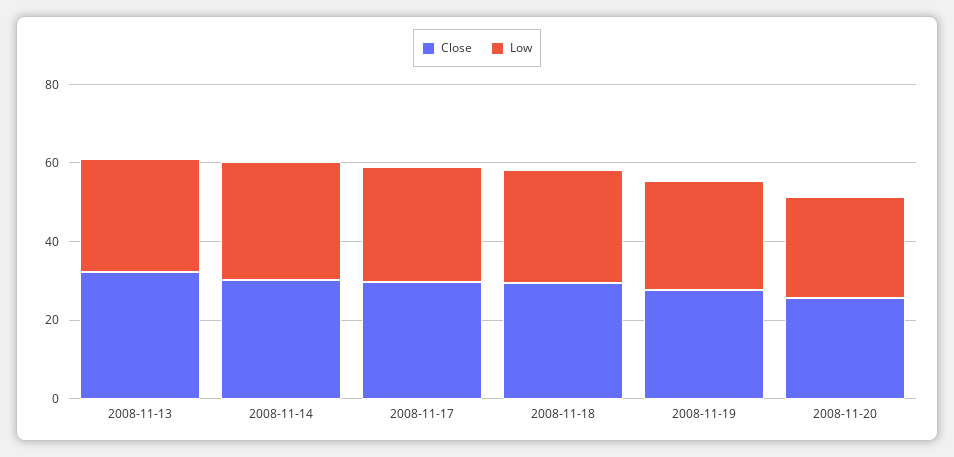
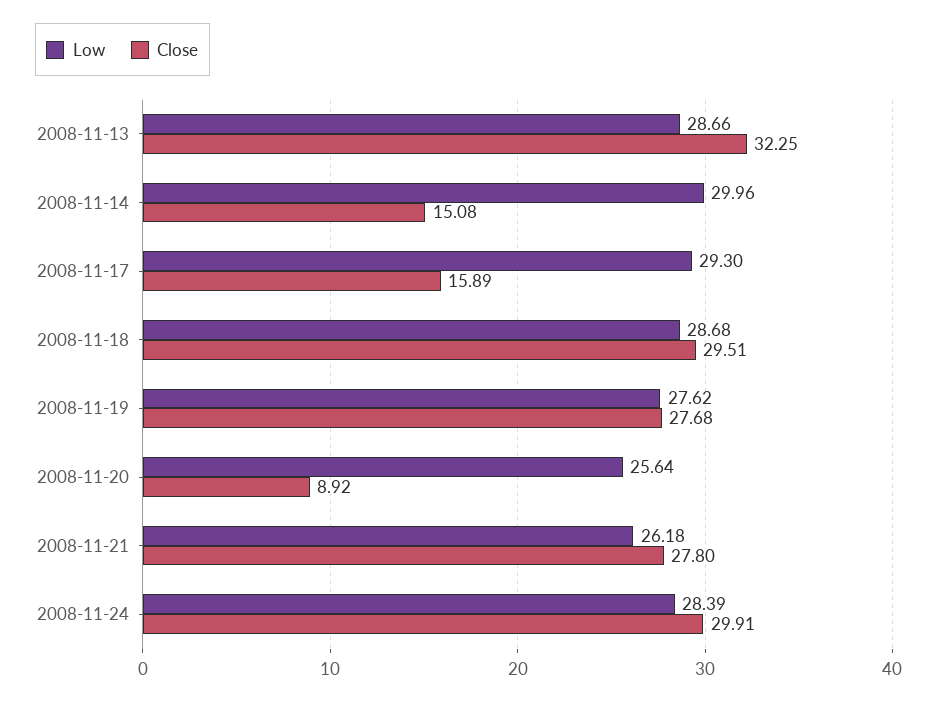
Close, 2008-11-14: 30 -> 15.08
Close, 2008-11-17: 30 -> 15.89
Close, 2008-11-20: 25 -> 8.92
Low, 2008-11-21: none -> 26.18
Close, 2008-11-21: none -> 27.8
Low, 2008-11-24: none -> 28.39
Close, 2008-11-24: none -> 29.91

